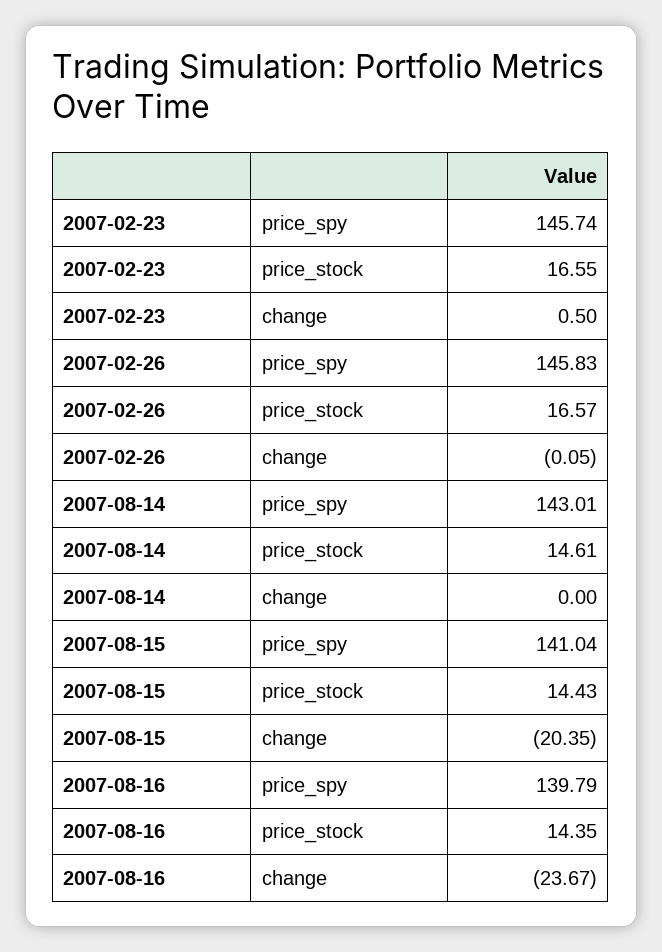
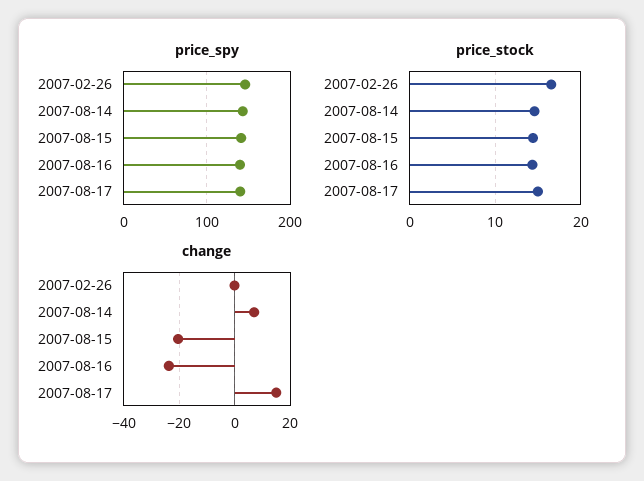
price_spy, 2007-02-23: 145.74 -> none
price_stock, 2007-02-23: 16.55 -> none
change, 2007-02-23: 0.5 -> none
change, 2007-08-14: 0 -> 7.5
price_spy, 2007-08-17: none -> 140
price_stock, 2007-08-17: none -> 15
change, 2007-08-17: none -> 15

